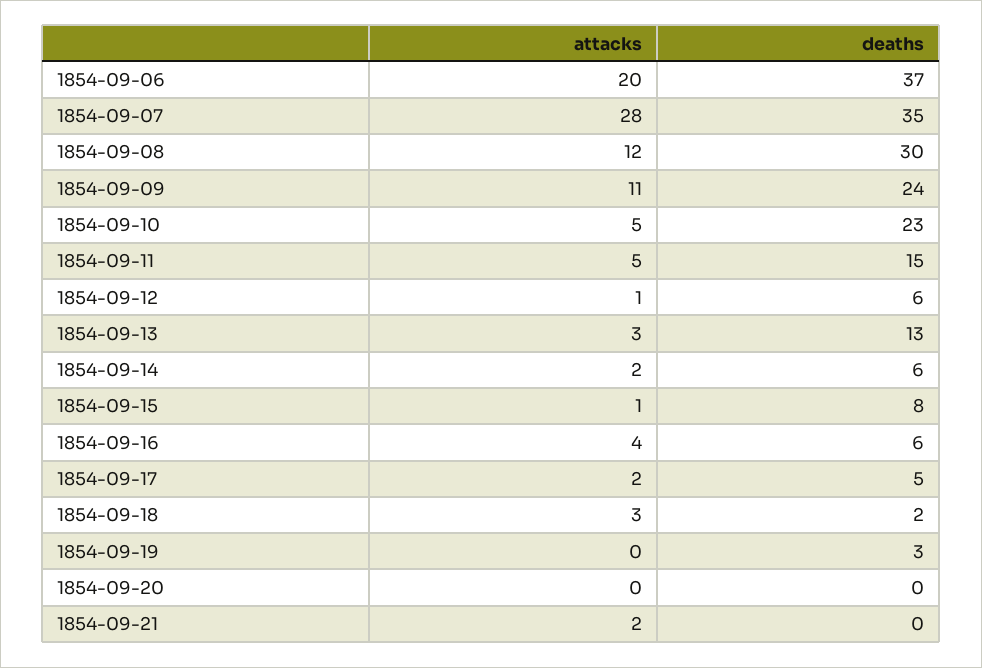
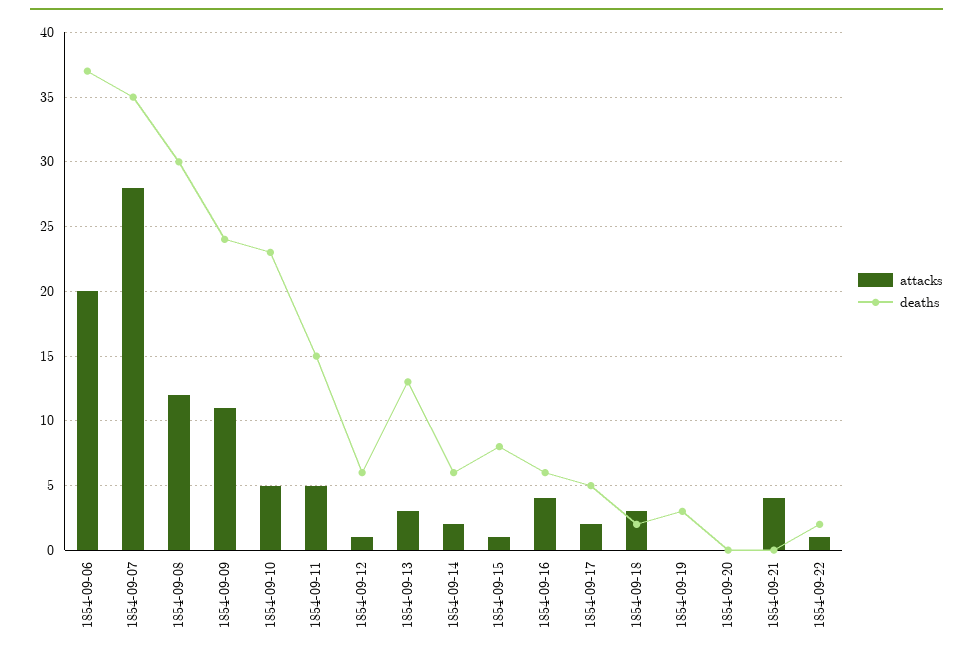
attacks, 1854-09-21: 2 -> 4
attacks, 1854-09-22: none -> 1
deaths, 1854-09-22: none -> 2

